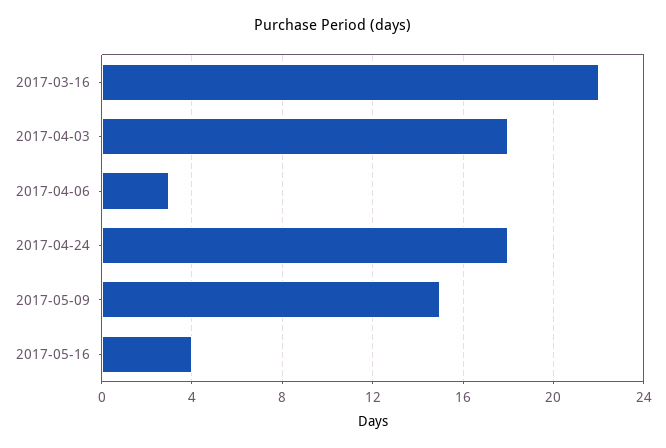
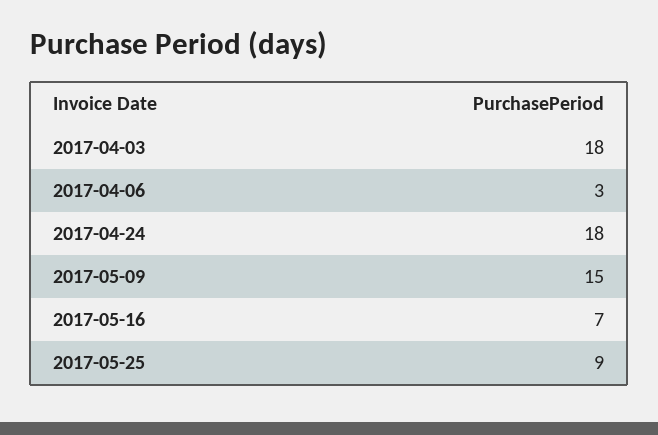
2017-03-16: 22 -> none
2017-05-16: 4 -> 7
2017-05-25: none -> 9

